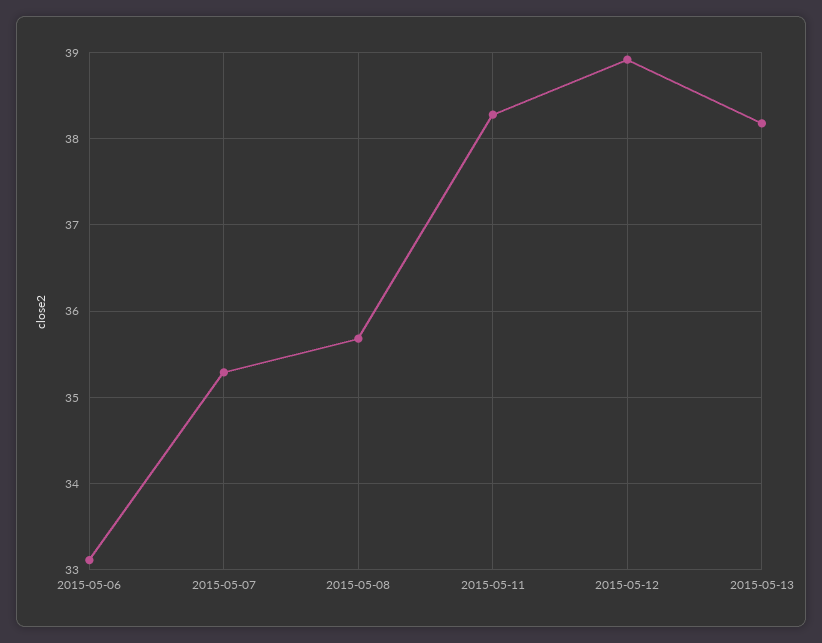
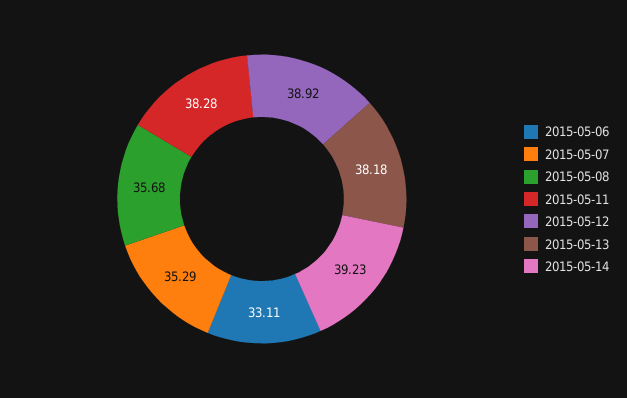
2015-05-14: none -> 39.23

